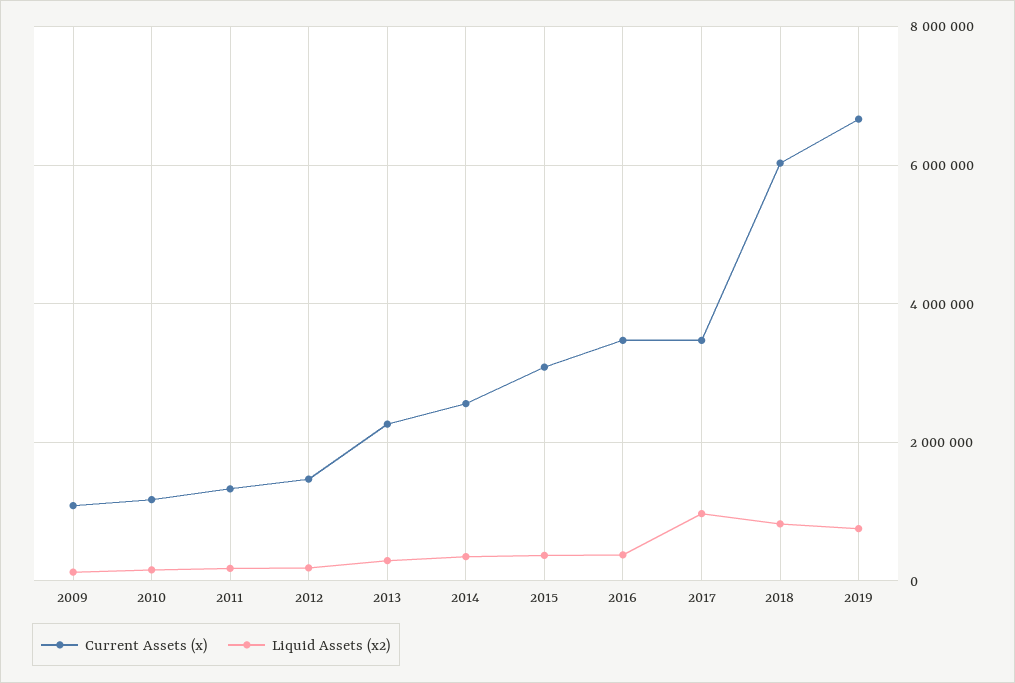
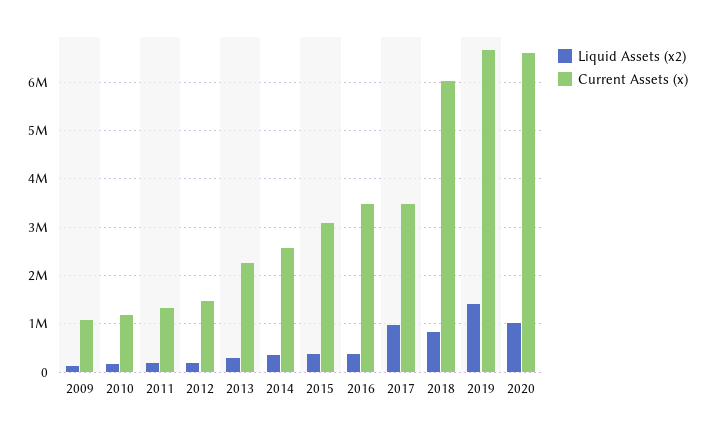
Liquid Assets (x2), 2019: 800000 -> 1400000
Liquid Assets (x2), 2020: none -> 1000000
Current Assets (x), 2020: none -> 6600000

